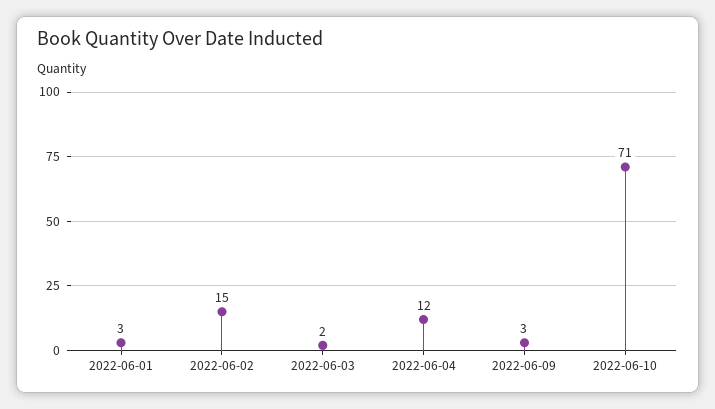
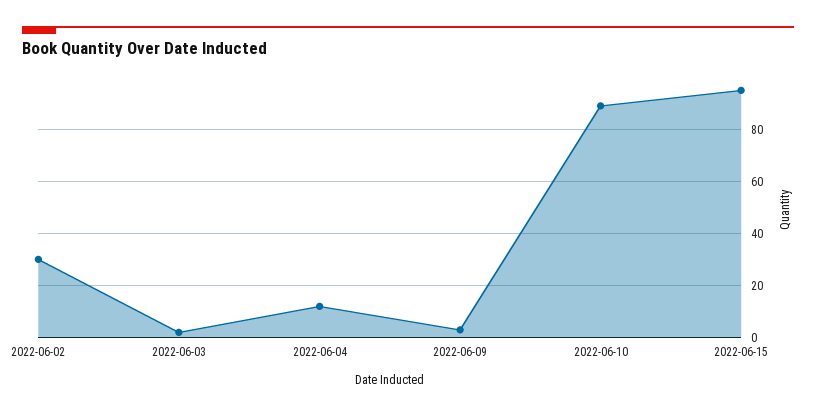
2022-06-01: 3 -> none
2022-06-02: 15 -> 30
2022-06-10: 71 -> 90
2022-06-15: none -> 95

